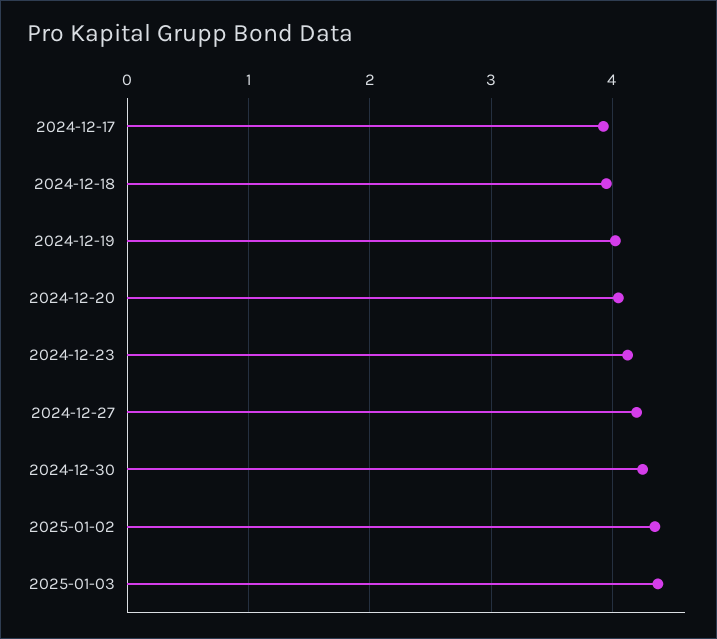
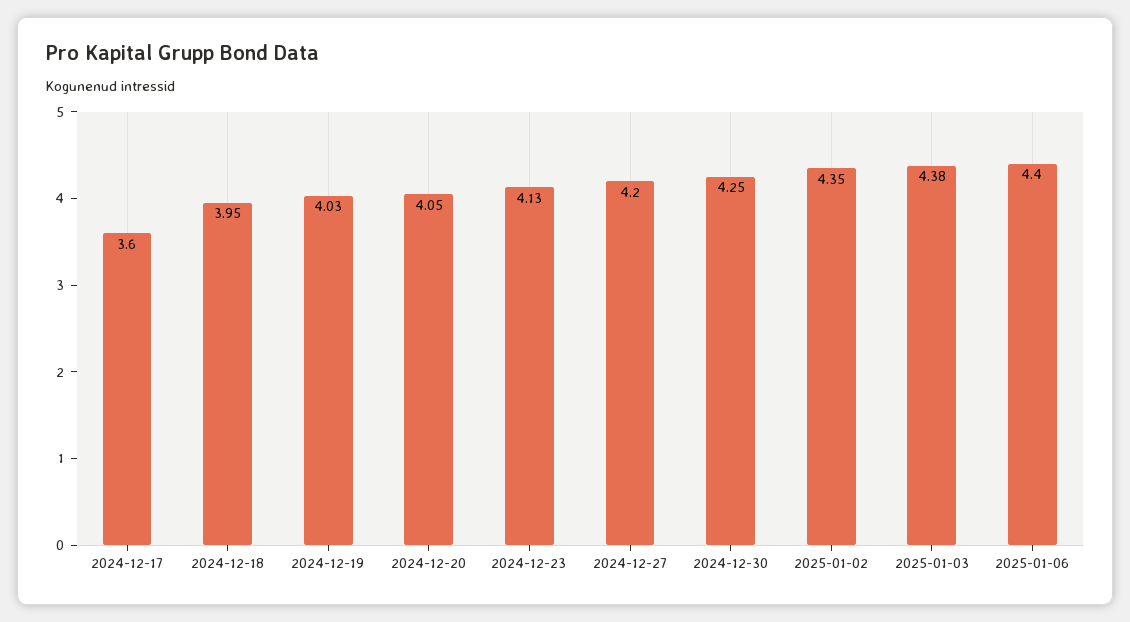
2024-12-17: 3.9 -> 3.6
2025-01-06: none -> 4.4

